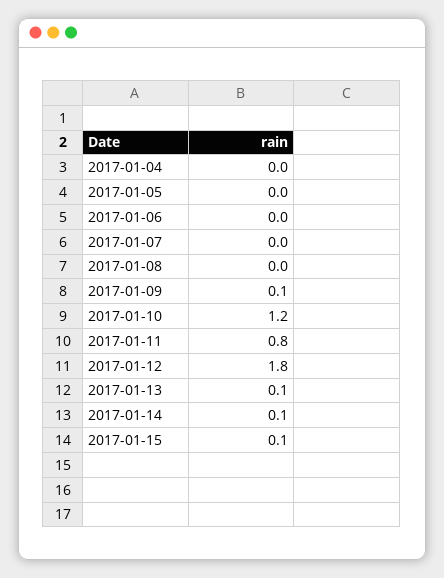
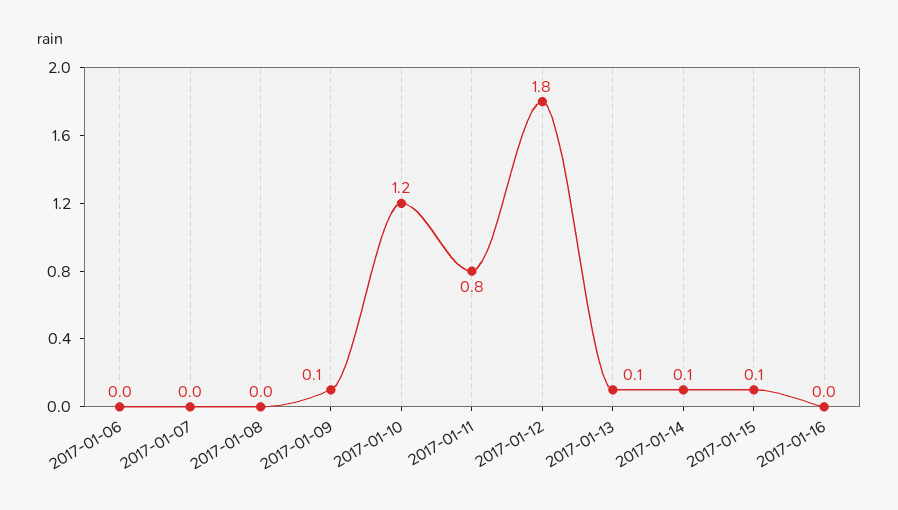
2017-01-04: 0 -> none
2017-01-05: 0 -> none
2017-01-16: none -> 0

